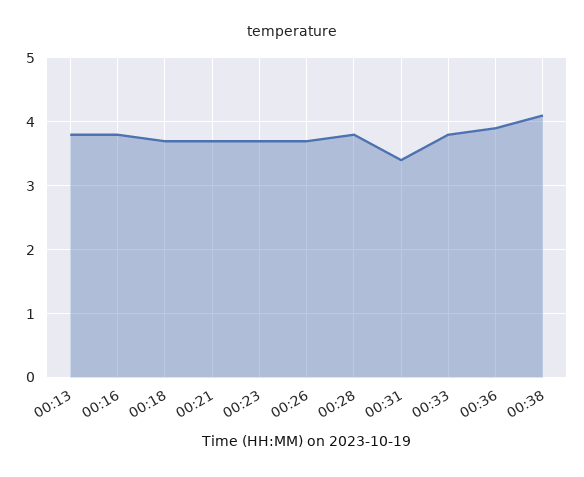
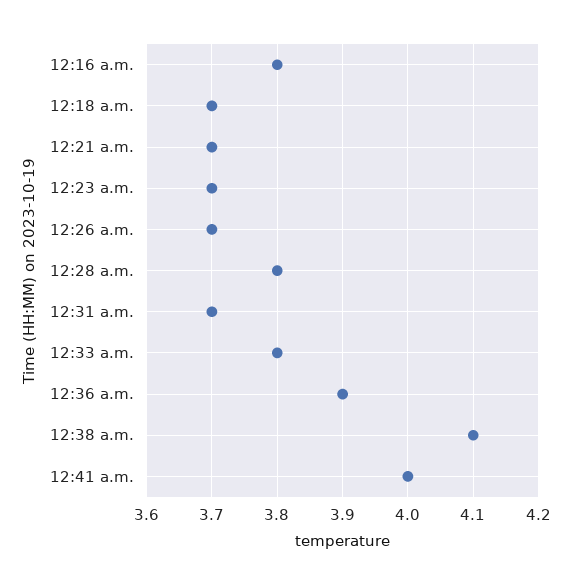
00:13: 3.8 -> none
00:31: 3.4 -> 3.7
12:41 a.m.: none -> 4

